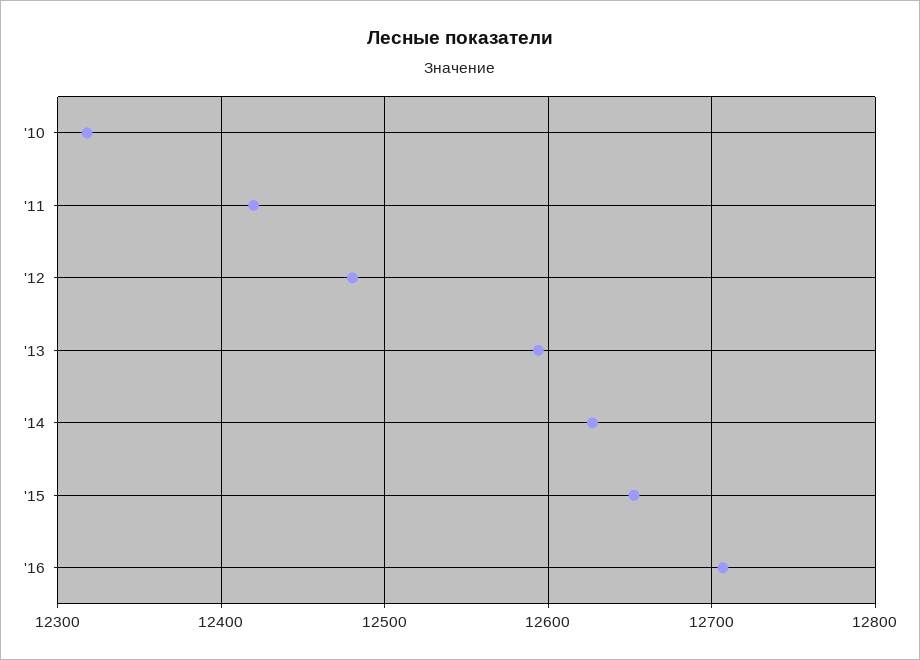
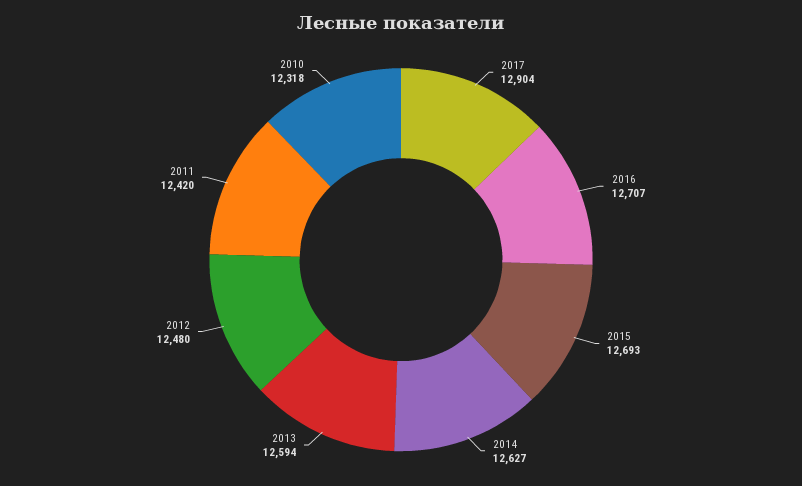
'15: 12650 -> 12693
2017: none -> 12904

